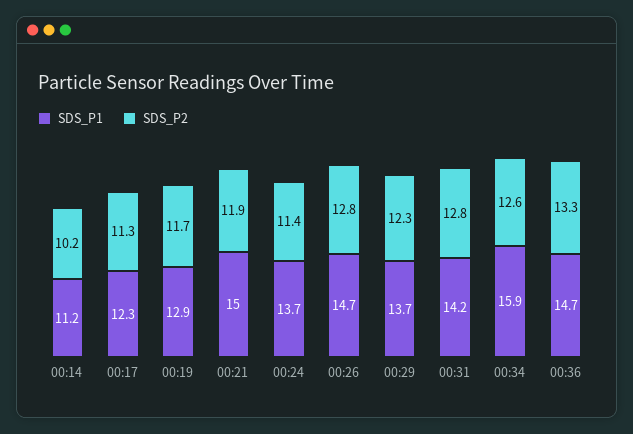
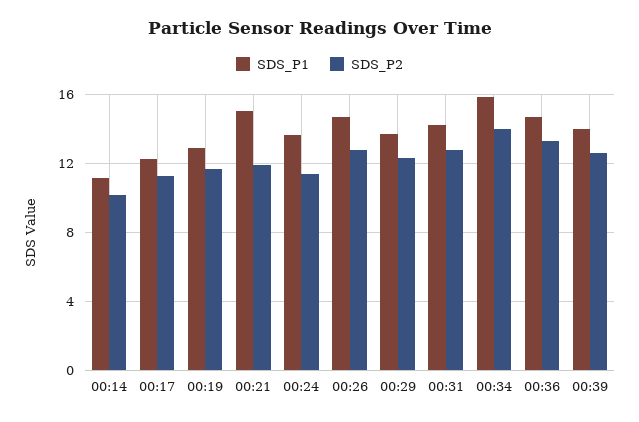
SDS_P2, 00:34: 12.6 -> 14
SDS_P1, 00:39: none -> 14
SDS_P2, 00:39: none -> 12.5

